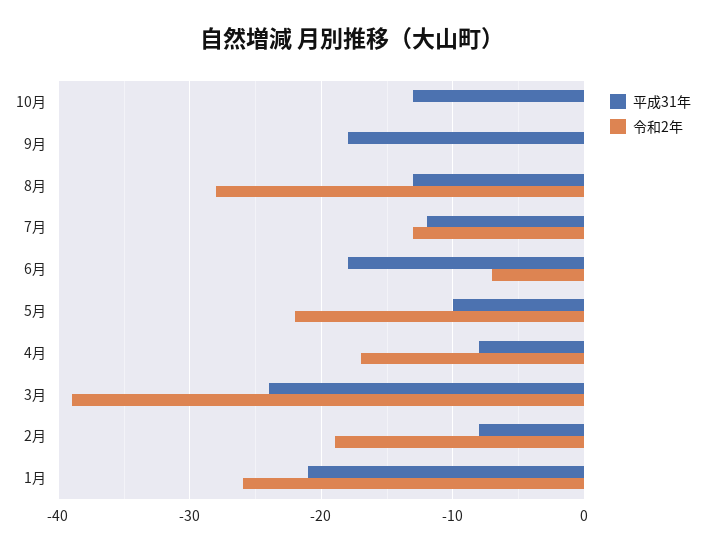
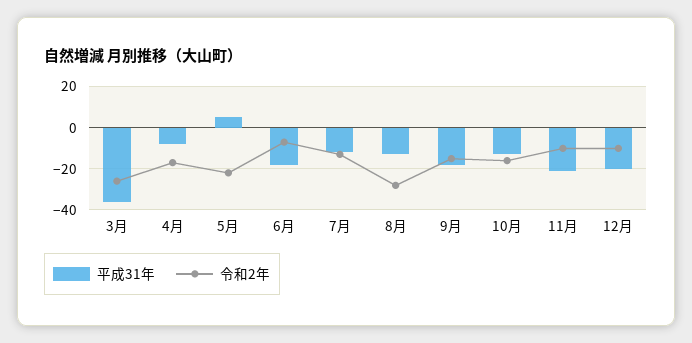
令和2年, 10月: 0 -> -15
令和2年, 9月: 0 -> -15
平成31年, 5月: -10 -> 5
平成31年, 3月: -24 -> -35
令和2年, 3月: -39 -> -25
平成31年, 2月: -8 -> none
令和2年, 2月: -19 -> none
平成31年, 1月: -21 -> none
令和2年, 1月: -26 -> none
平成31年, 11月: none -> -20
令和2年, 11月: none -> -10
平成31年, 12月: none -> -20
令和2年, 12月: none -> -10

